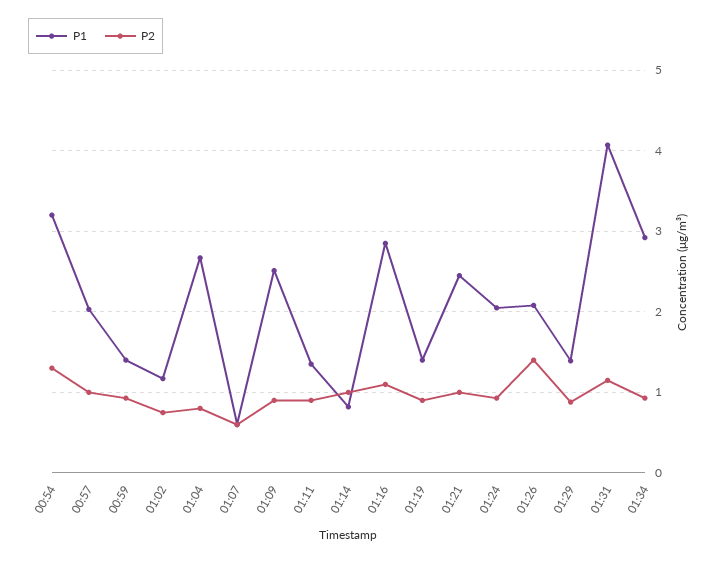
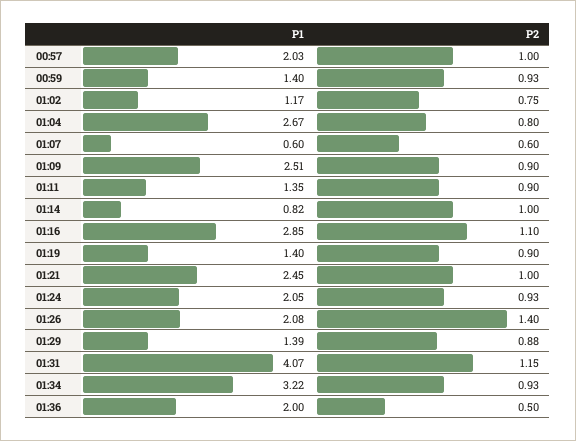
P1, 00:54: 3.2 -> none
P2, 00:54: 1.3 -> none
P1, 01:34: 2.9 -> 3.22
P1, 01:36: none -> 2
P2, 01:36: none -> 0.5

